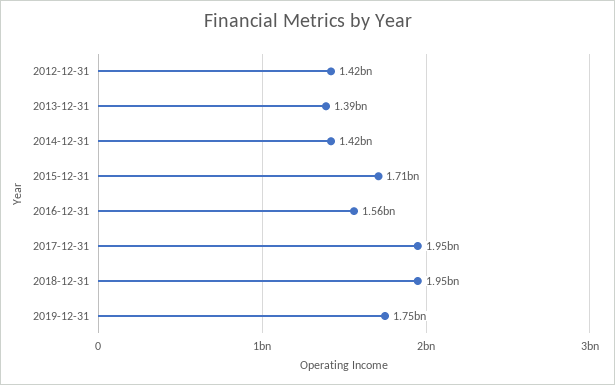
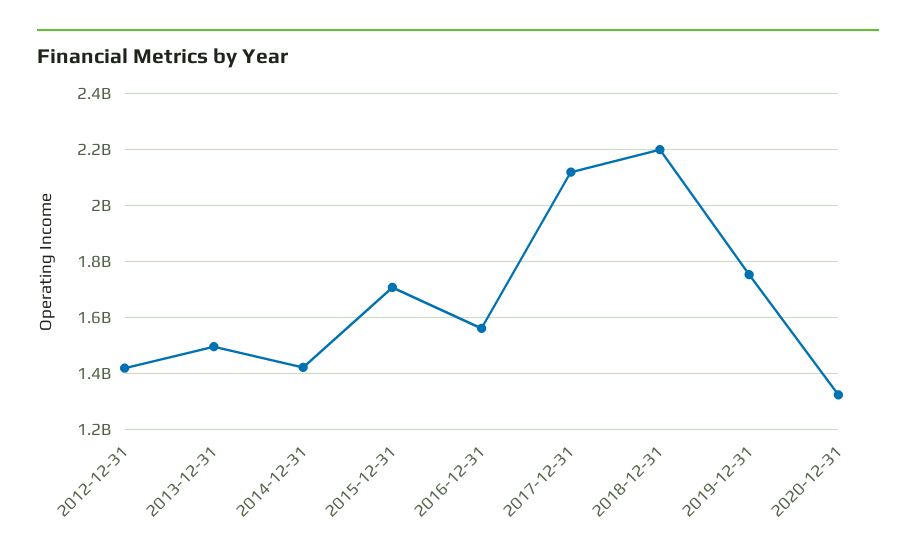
2013-12-31: 1390000000 -> 1500000000
2017-12-31: 1950000000 -> 2125000000
2018-12-31: 1950000000 -> 2200000000
2020-12-31: none -> 1325000000

